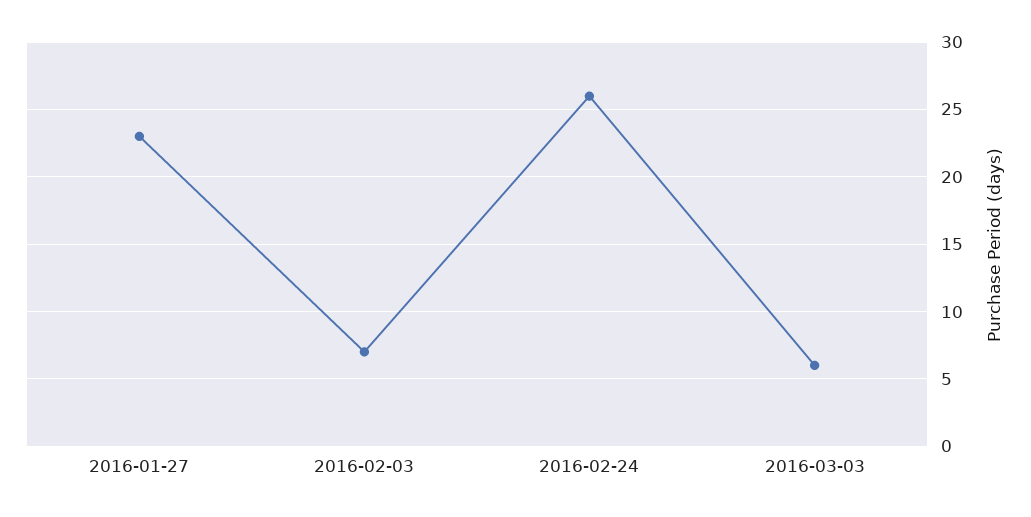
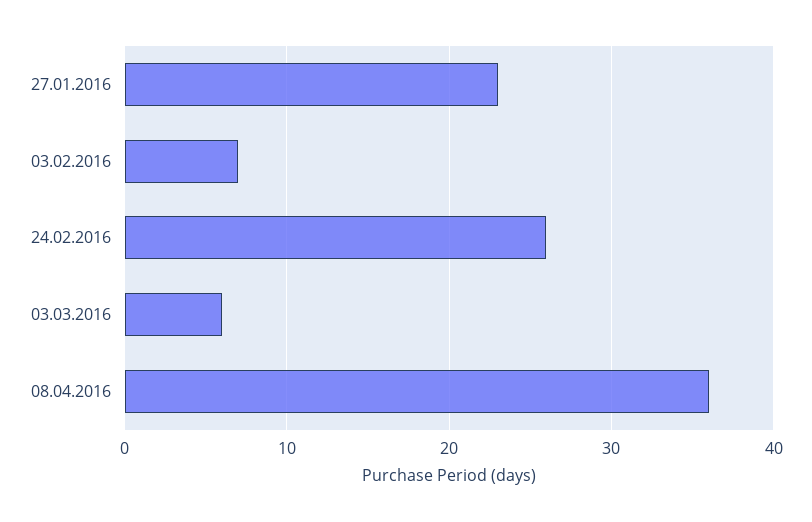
08.04.2016: none -> 36

